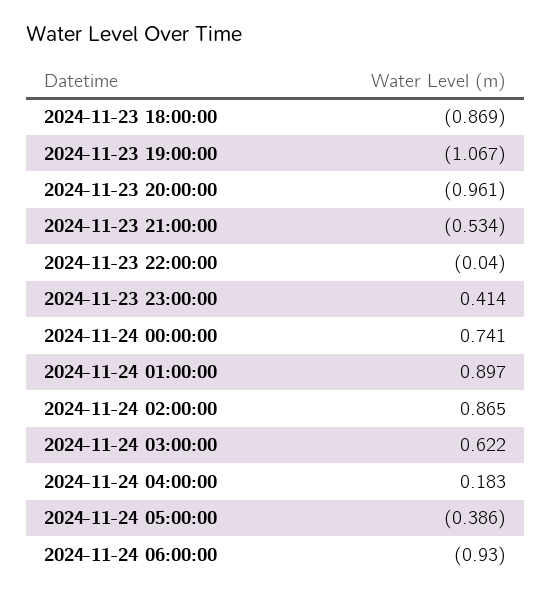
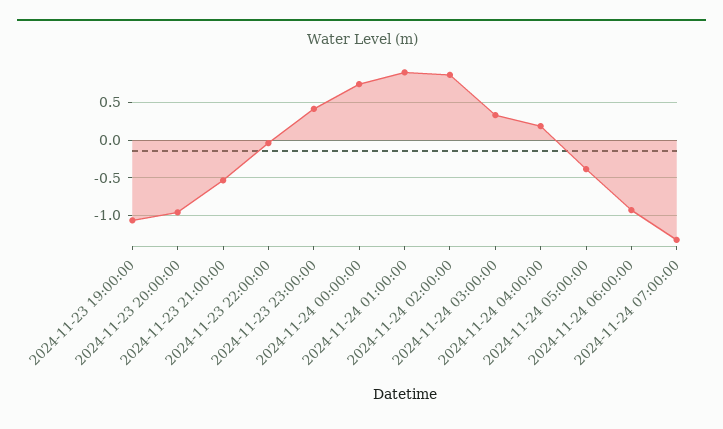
2024-11-23 18:00:00: -0.869 -> none
2024-11-24 03:00:00: 0.622 -> 0.3
2024-11-24 07:00:00: none -> -1.3

